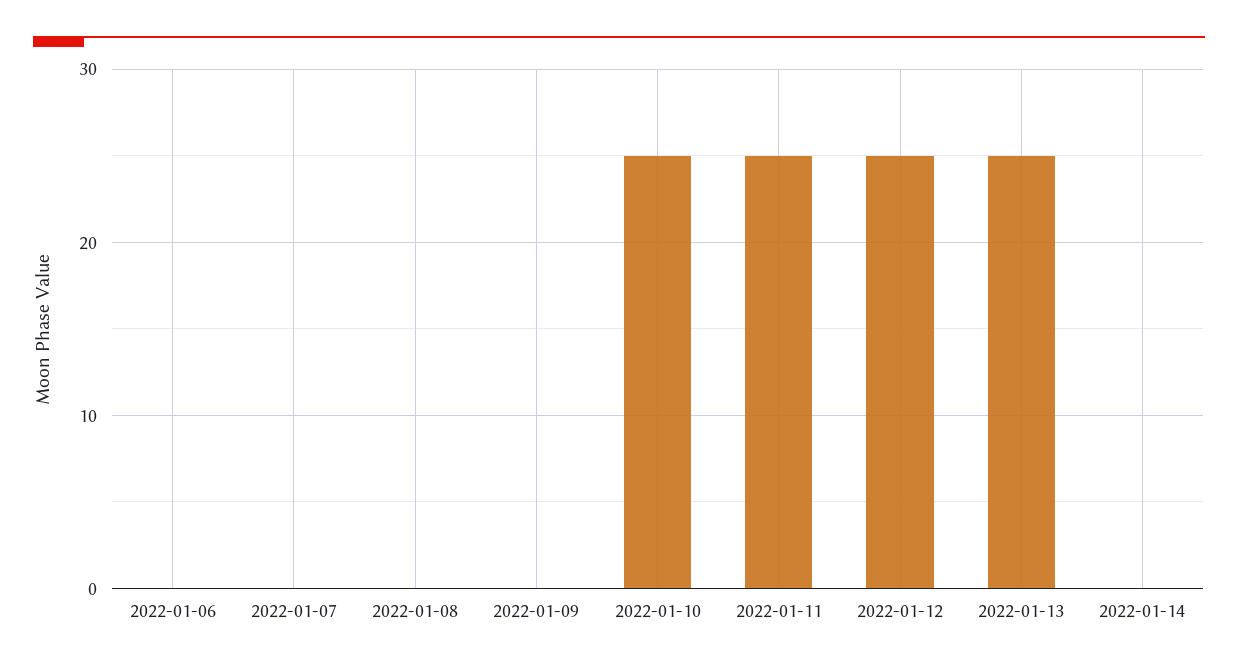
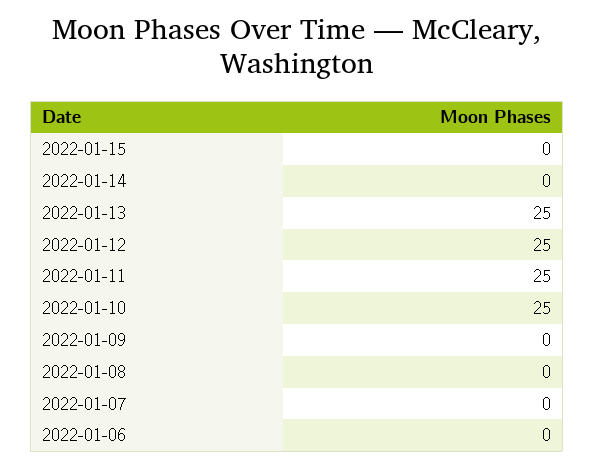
2022-01-15: none -> 0

